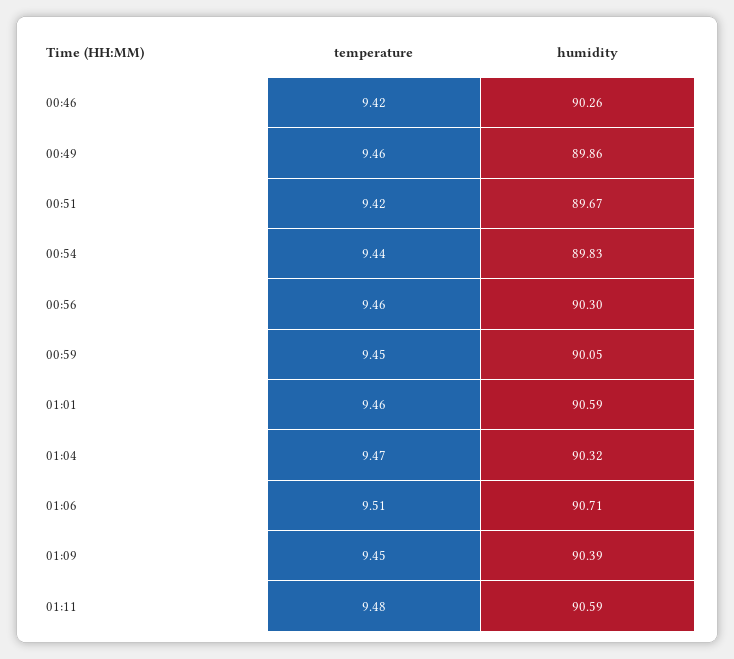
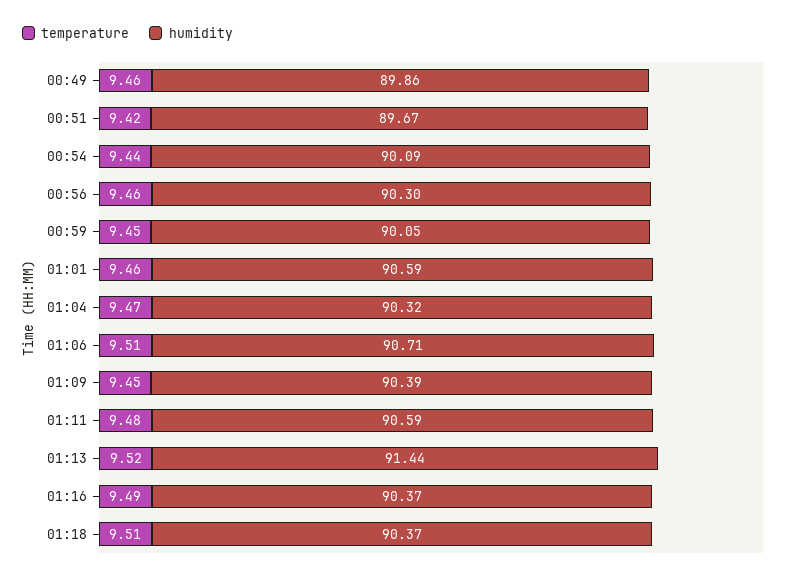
temperature, 00:46: 9.42 -> none
humidity, 00:46: 90.26 -> none
humidity, 00:54: 89.83 -> 90.09
temperature, 01:13: none -> 9.52
humidity, 01:13: none -> 91.44
temperature, 01:16: none -> 9.49
humidity, 01:16: none -> 90.37
temperature, 01:18: none -> 9.51
humidity, 01:18: none -> 90.37

